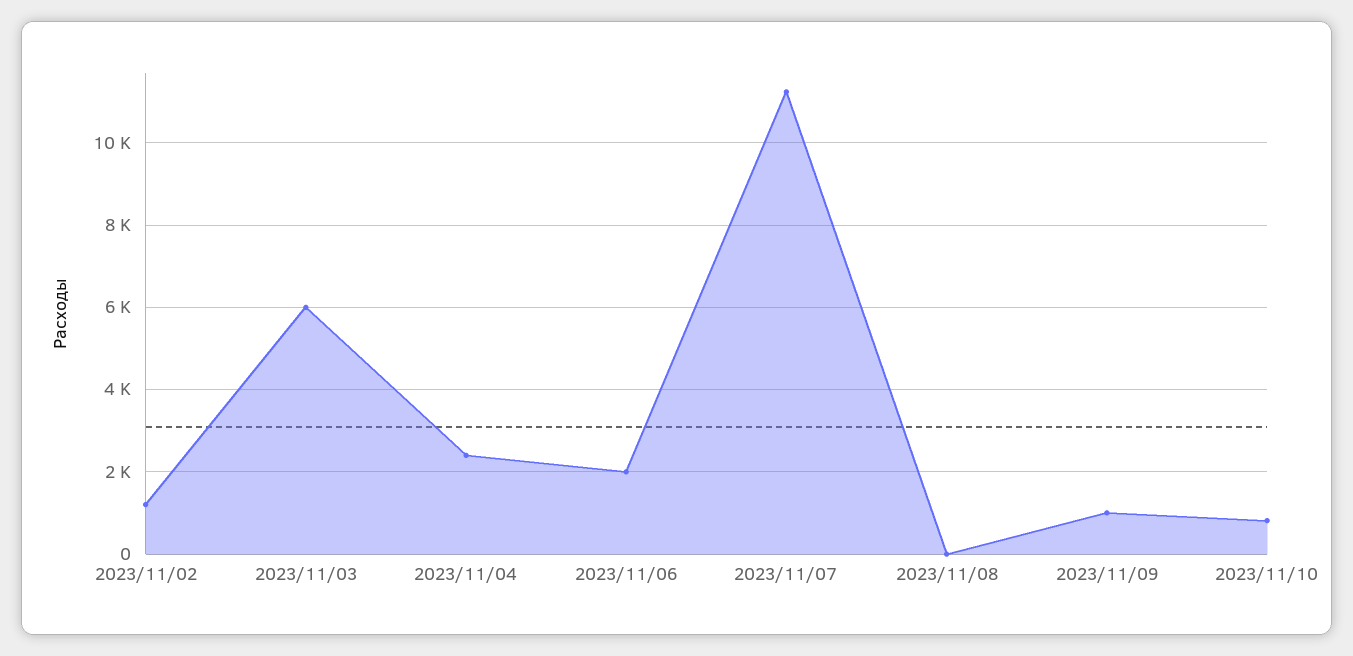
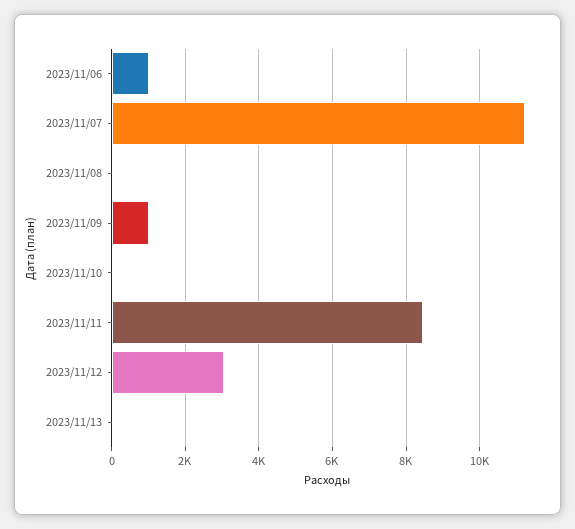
2023/11/02: 1200 -> none
2023/11/03: 6000 -> none
2023/11/04: 2400 -> none
2023/11/06: 2000 -> 1000
2023/11/10: 800 -> 0
2023/11/11: none -> 8400
2023/11/12: none -> 3000
2023/11/13: none -> 0

